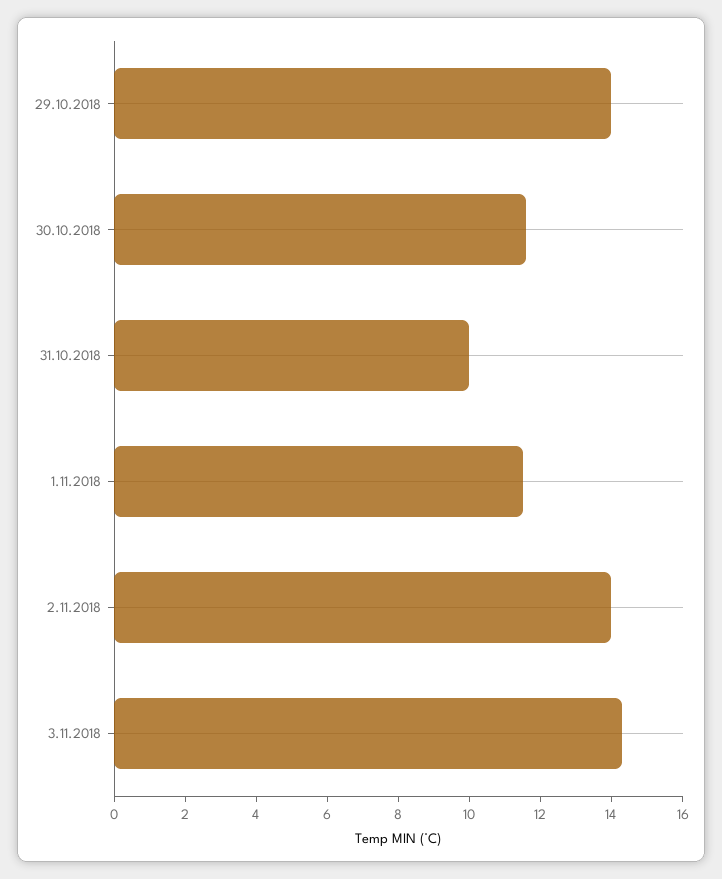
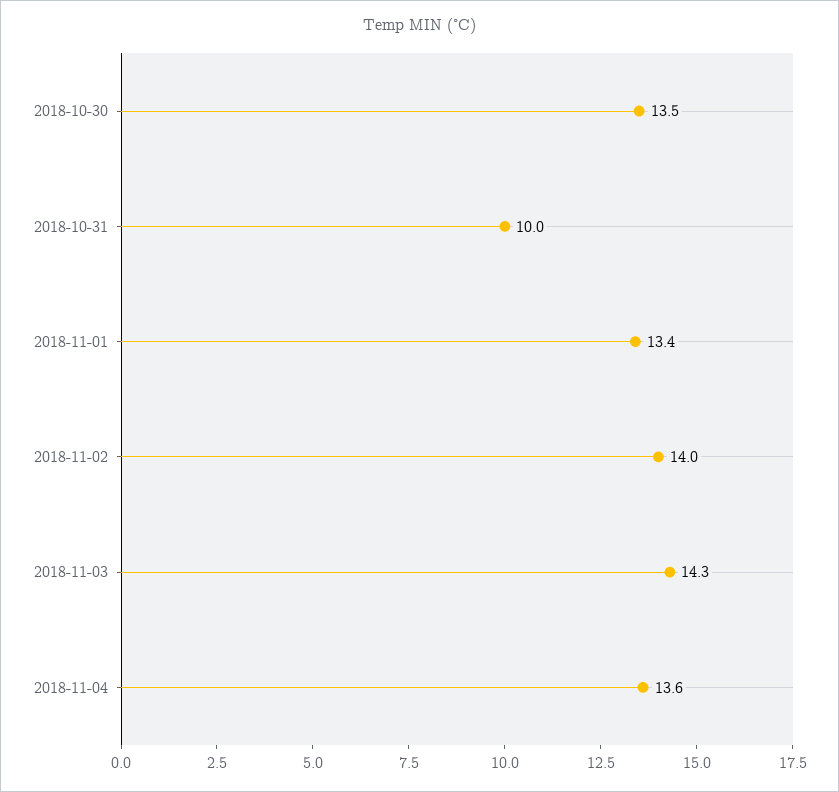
29.10.2018: 14 -> none
30.10.2018: 11.5 -> 13.5
1.11.2018: 11.5 -> 13.4
2018-11-04: none -> 13.6

